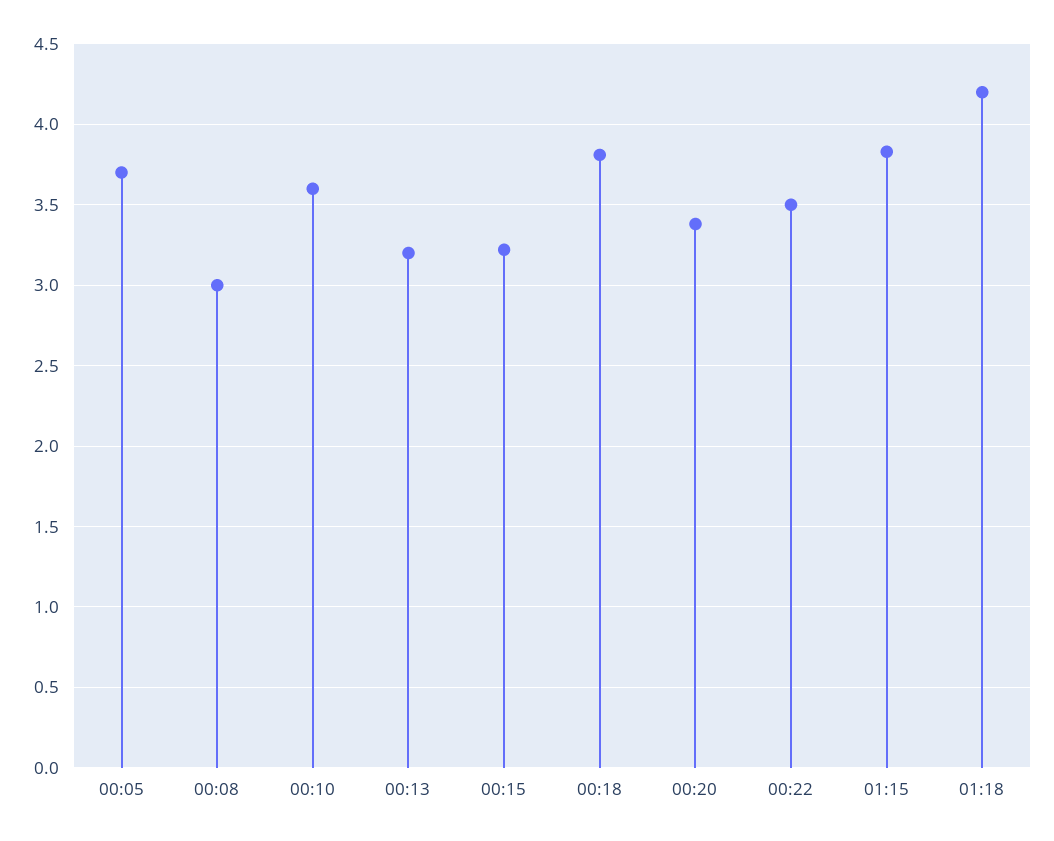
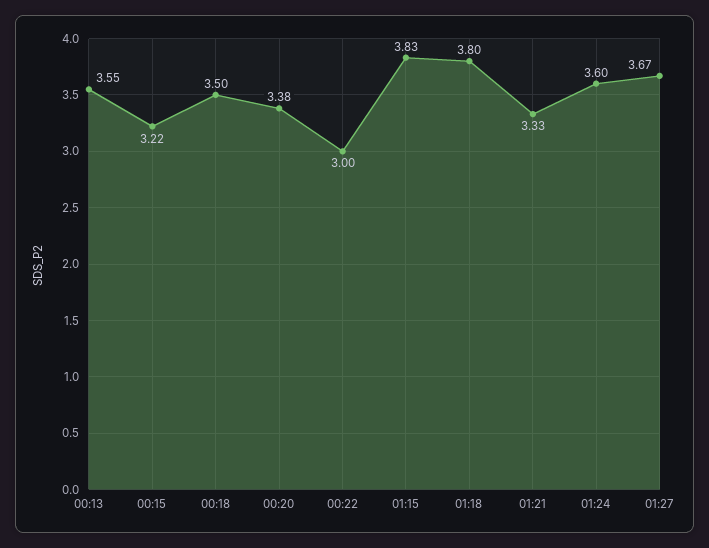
00:05: 3.7 -> none
00:08: 3 -> none
00:10: 3.6 -> none
00:13: 3.2 -> 3.55
00:18: 3.8 -> 3.5
00:22: 3.5 -> 3
01:18: 4.2 -> 3.8
01:21: none -> 3.33
01:24: none -> 3.6
01:27: none -> 3.67

